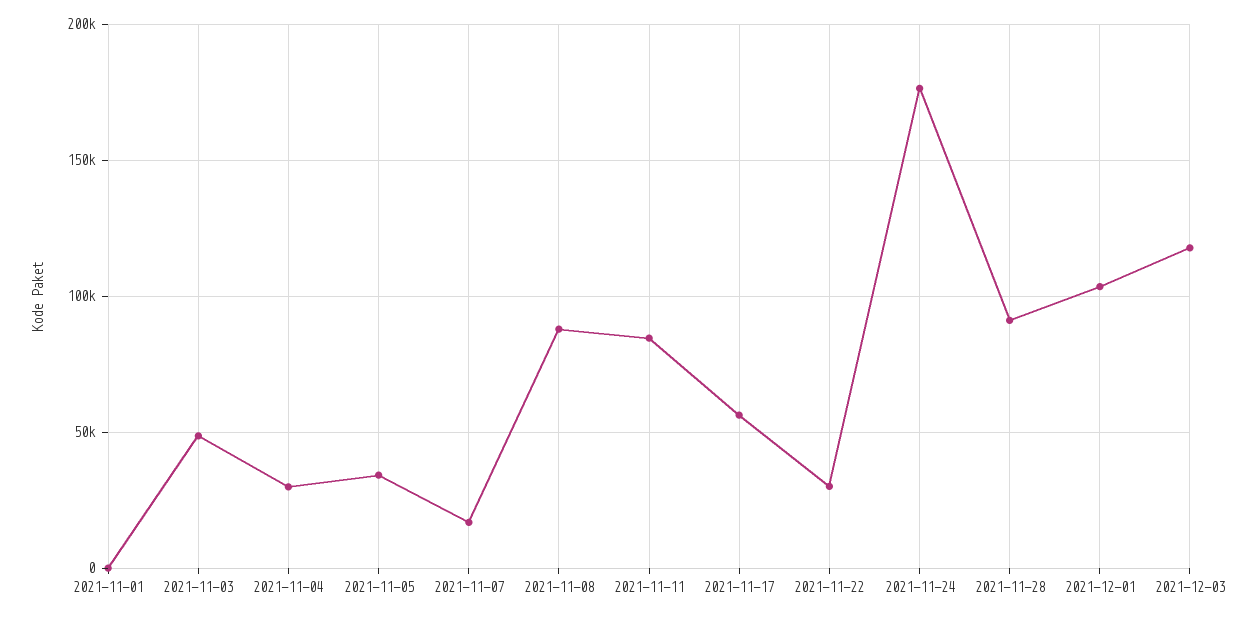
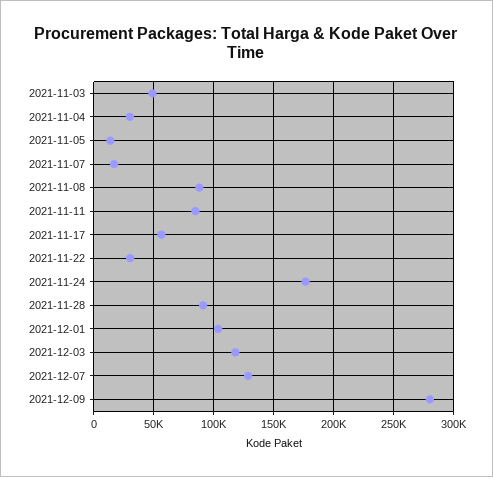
2021-11-01: 0 -> none
2021-11-05: 35000 -> 15000
2021-12-07: none -> 130000
2021-12-09: none -> 280000

